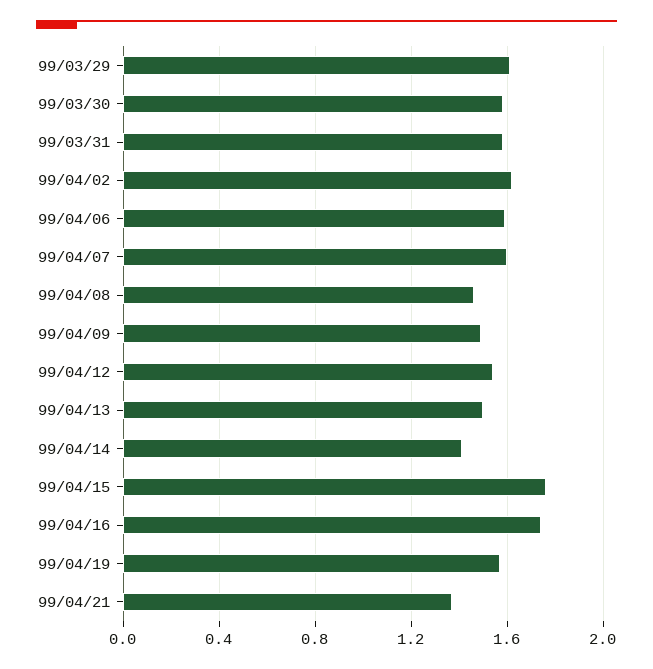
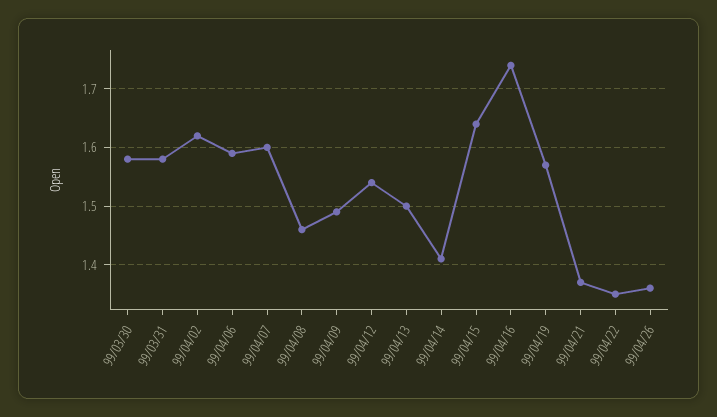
99/03/29: 1.6 -> none
99/04/15: 1.75 -> 1.65
99/04/22: none -> 1.35
99/04/26: none -> 1.35

